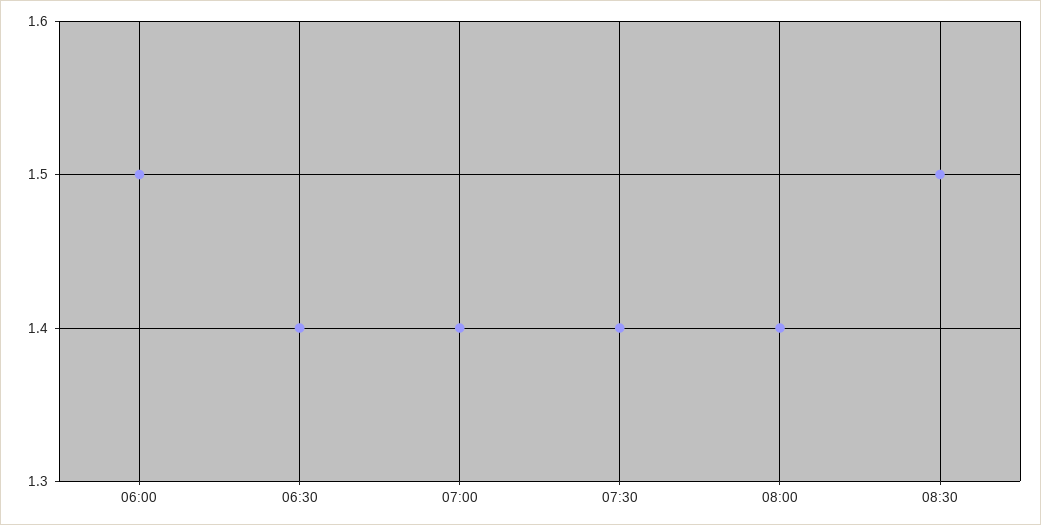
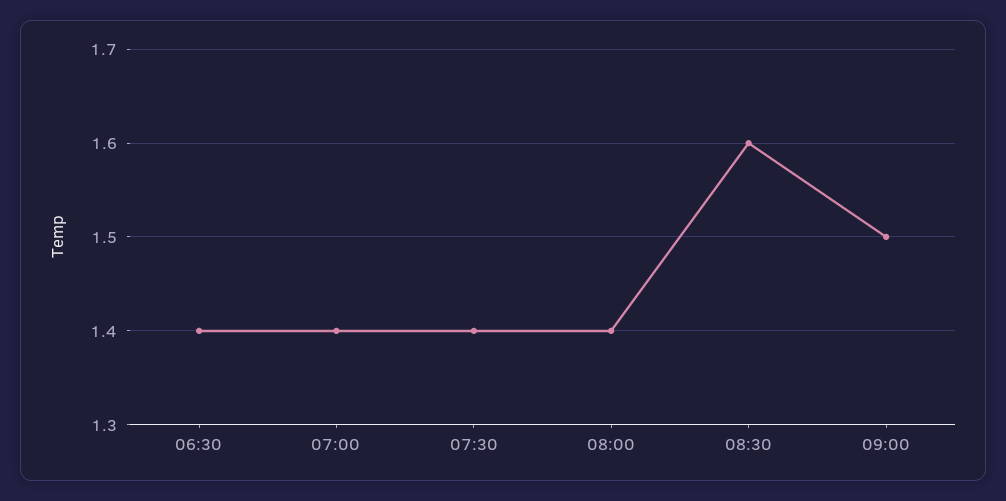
06:00: 1.5 -> none
08:30: 1.5 -> 1.6
09:00: none -> 1.5

